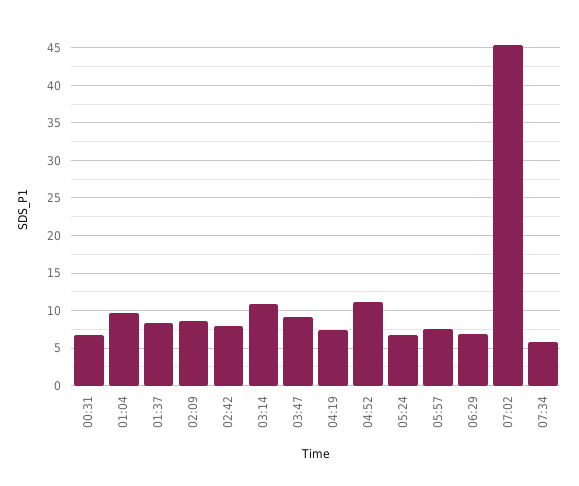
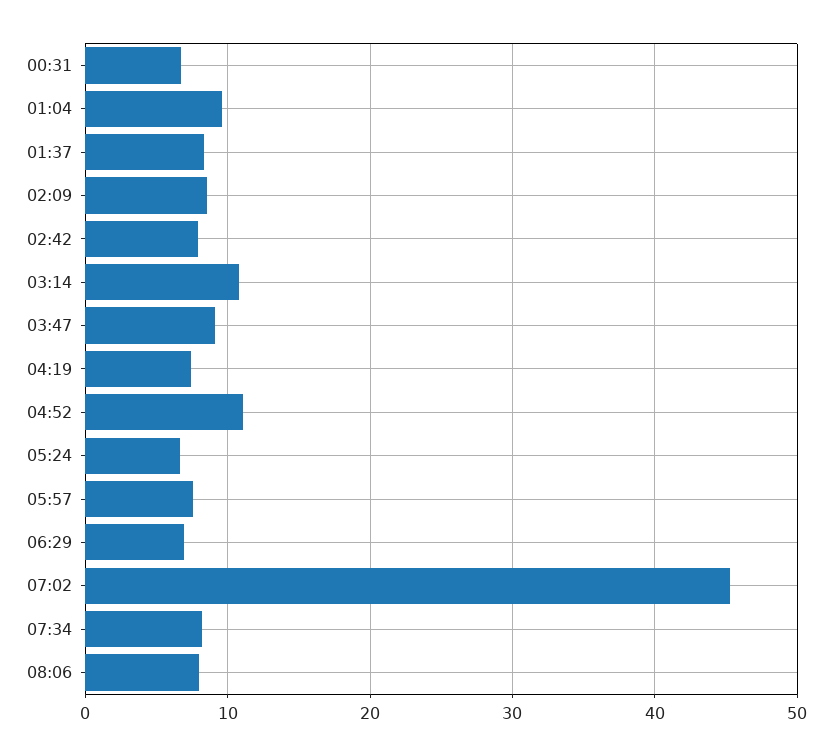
07:34: 6 -> 8
08:06: none -> 8

